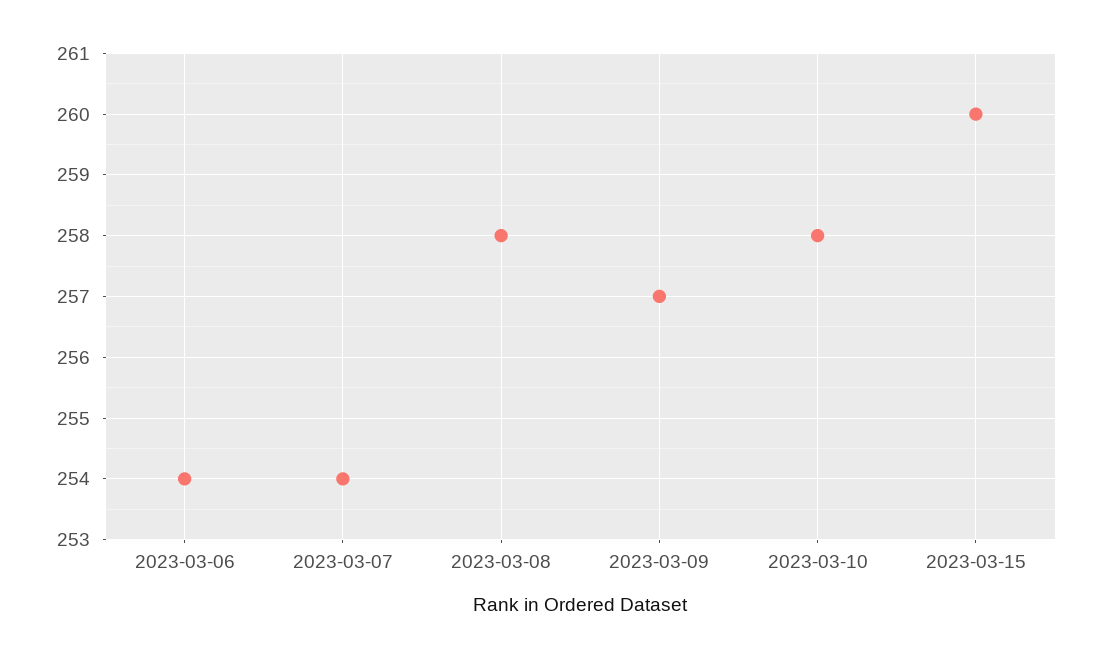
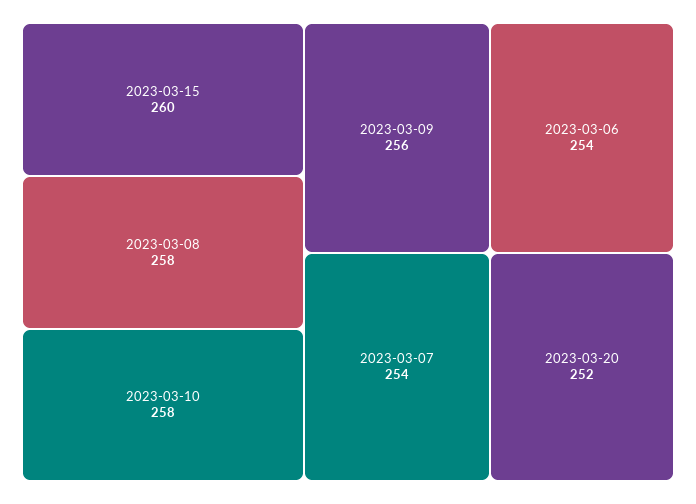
2023-03-09: 257 -> 256
2023-03-20: none -> 252

